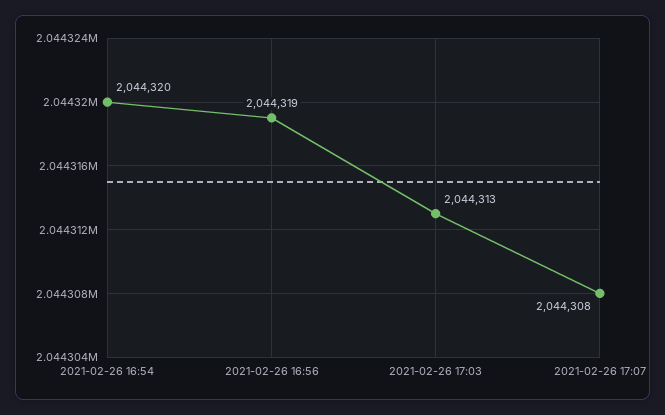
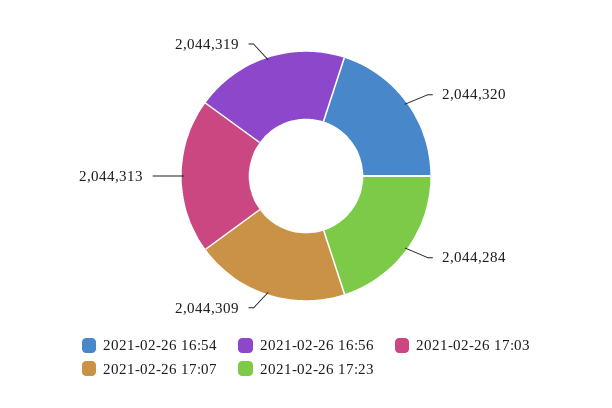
2021-02-26 17:07: 2044308 -> 2044309
2021-02-26 17:23: none -> 2044284

